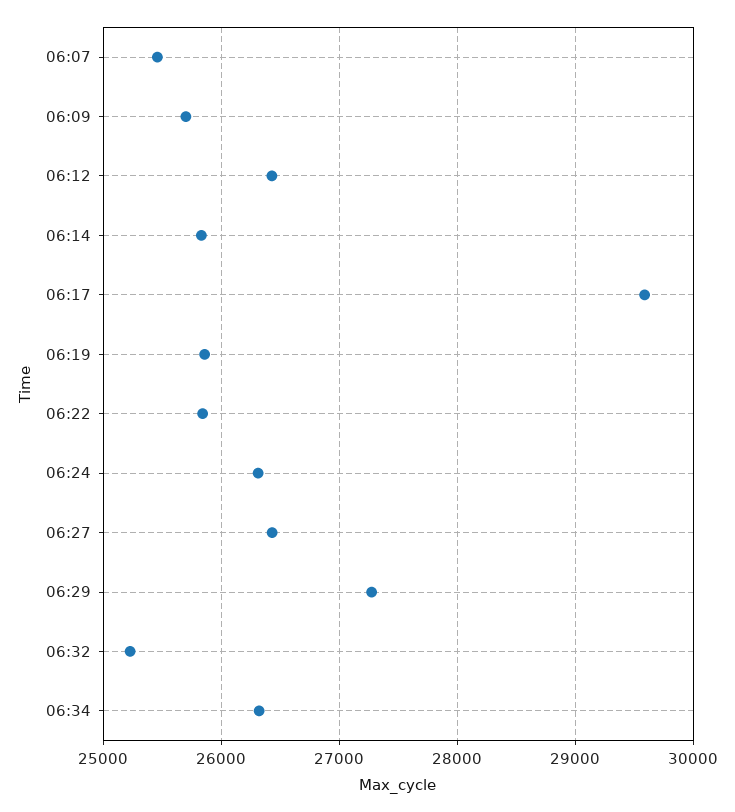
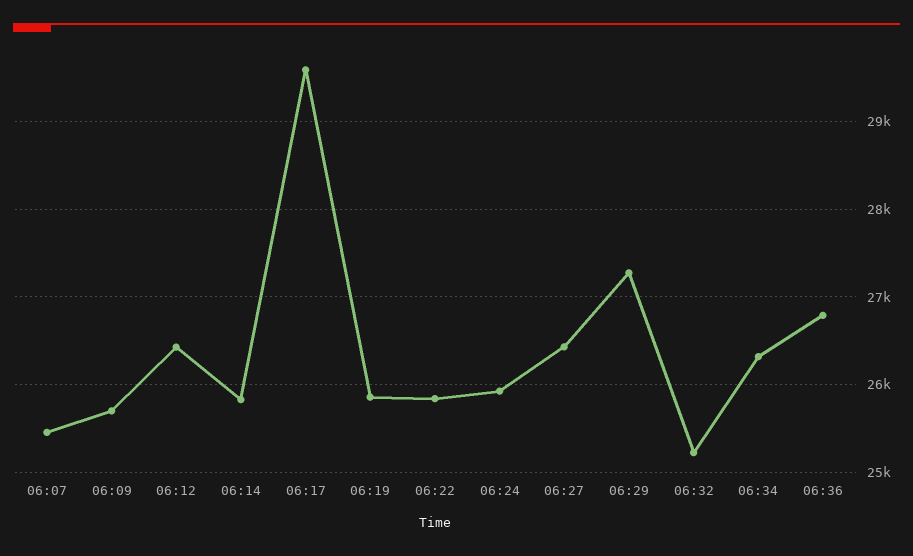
06:24: 26300 -> 25900
06:36: none -> 26800

